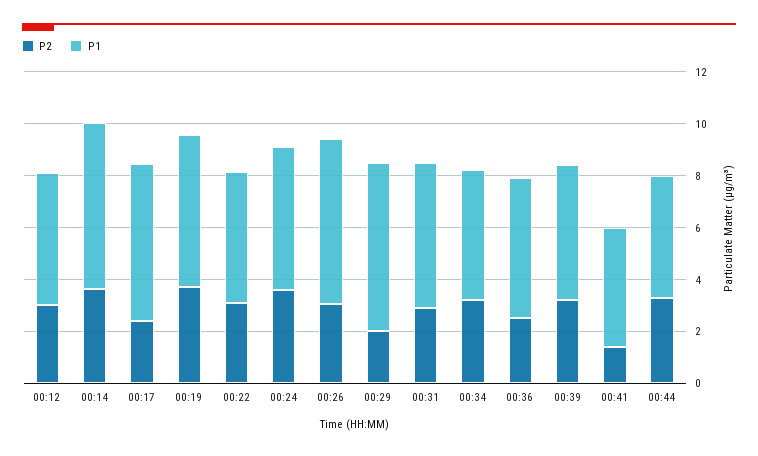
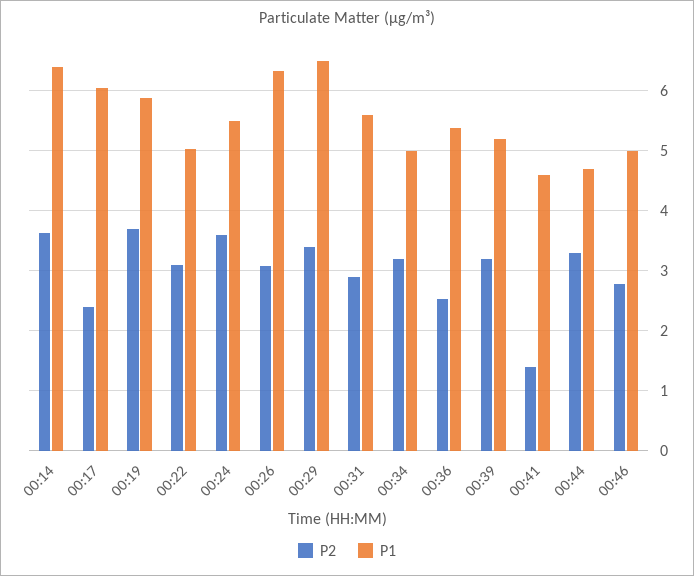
P2, 00:12: 3 -> none
P1, 00:12: 5 -> none
P2, 00:29: 2 -> 3.4
P2, 00:46: none -> 2.8
P1, 00:46: none -> 5

